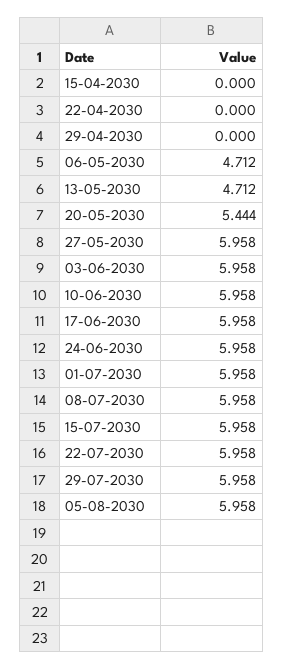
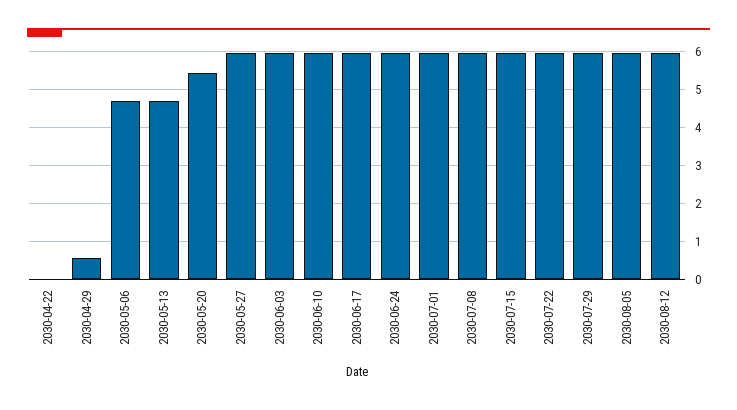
15-04-2030: 0 -> none
29-04-2030: 0 -> 0.6
2030-08-12: none -> 6

